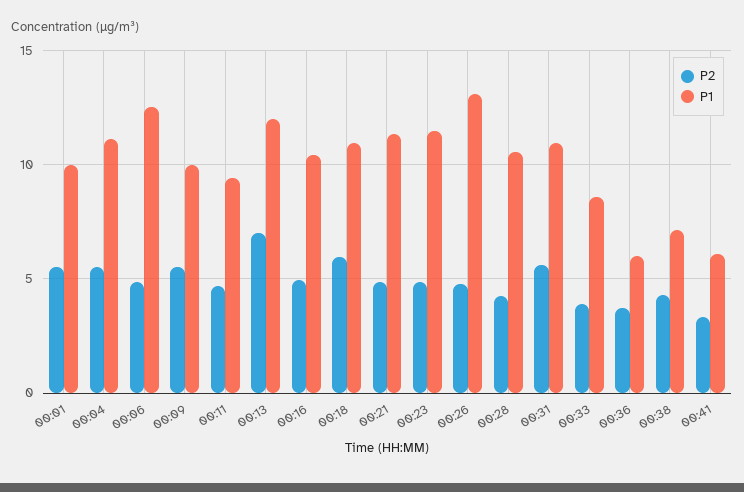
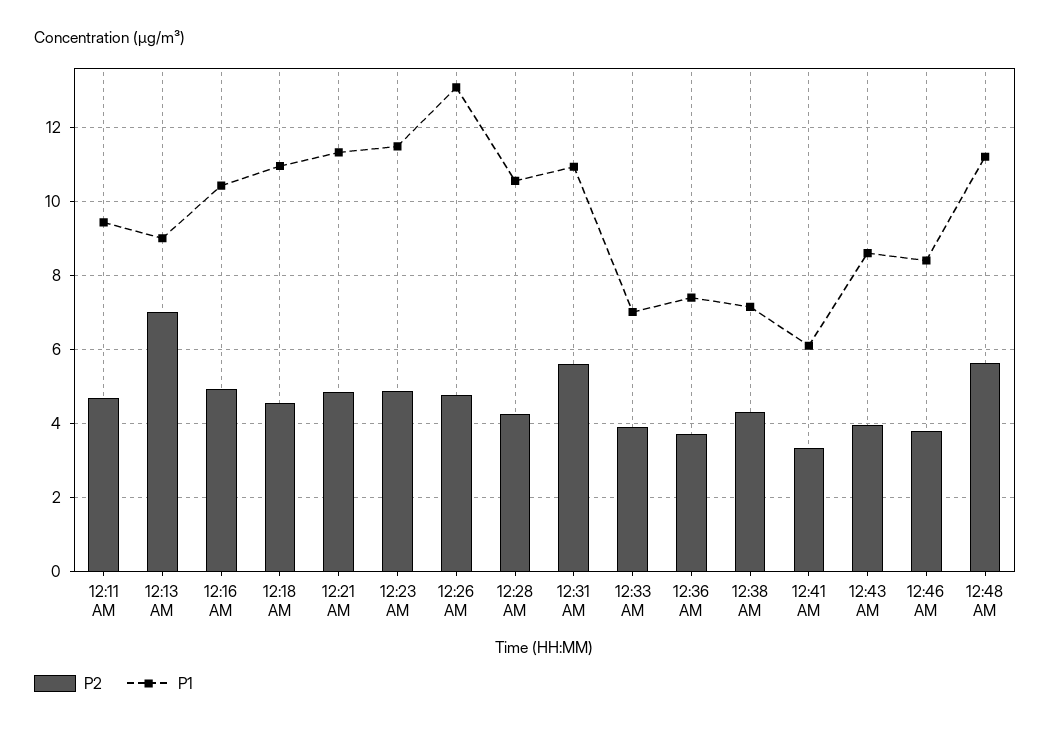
P2, 00:01: 5.5 -> none
P1, 00:01: 10 -> none
P2, 00:04: 5.5 -> none
P1, 00:04: 11 -> none
P2, 00:06: 5 -> none
P1, 00:06: 12.5 -> none
P2, 00:09: 5.5 -> none
P1, 00:09: 10 -> none
P1, 00:13: 12 -> 9
P2, 00:18: 6 -> 4.6
P1, 00:33: 8.5 -> 7
P1, 00:36: 6 -> 7.4
P2, 12:43 AM: none -> 4
P1, 12:43 AM: none -> 8.6
P2, 12:46 AM: none -> 3.8
P1, 12:46 AM: none -> 8.4
P2, 12:48 AM: none -> 5.6
P1, 12:48 AM: none -> 11.2

